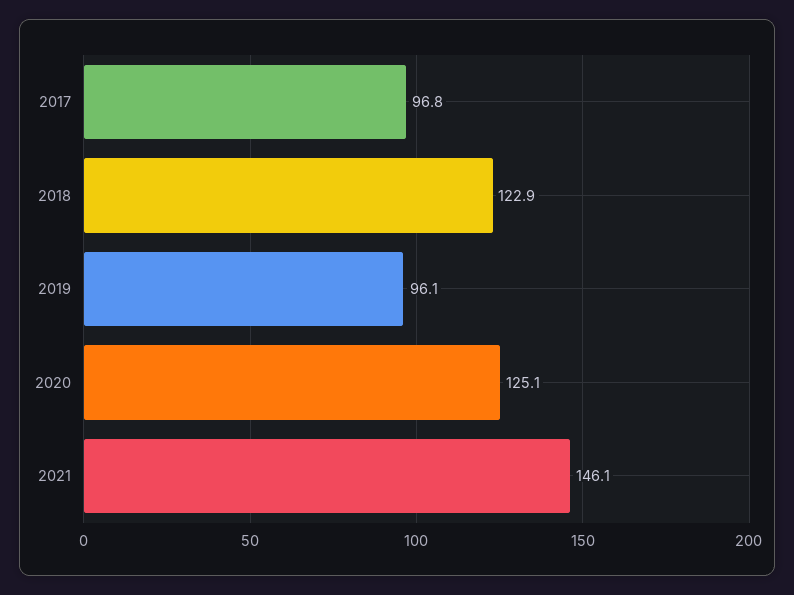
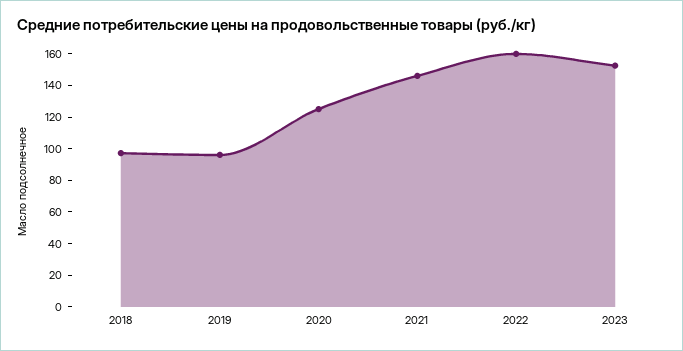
2017: 96.8 -> none
2018: 122.9 -> 100
2022: none -> 160
2023: none -> 150

